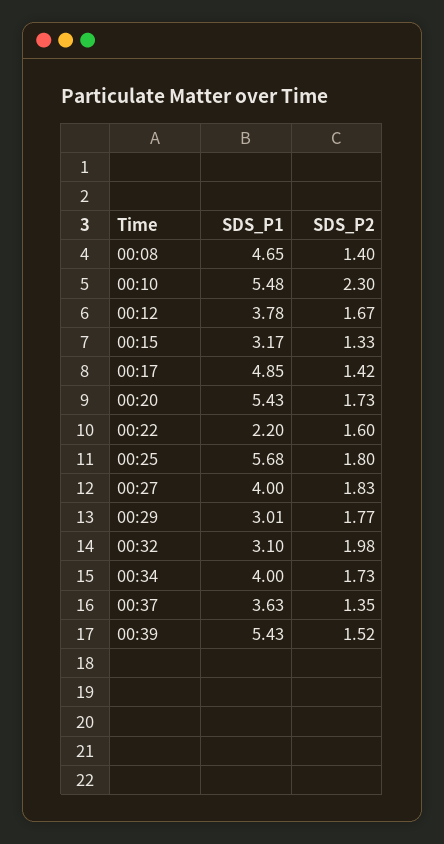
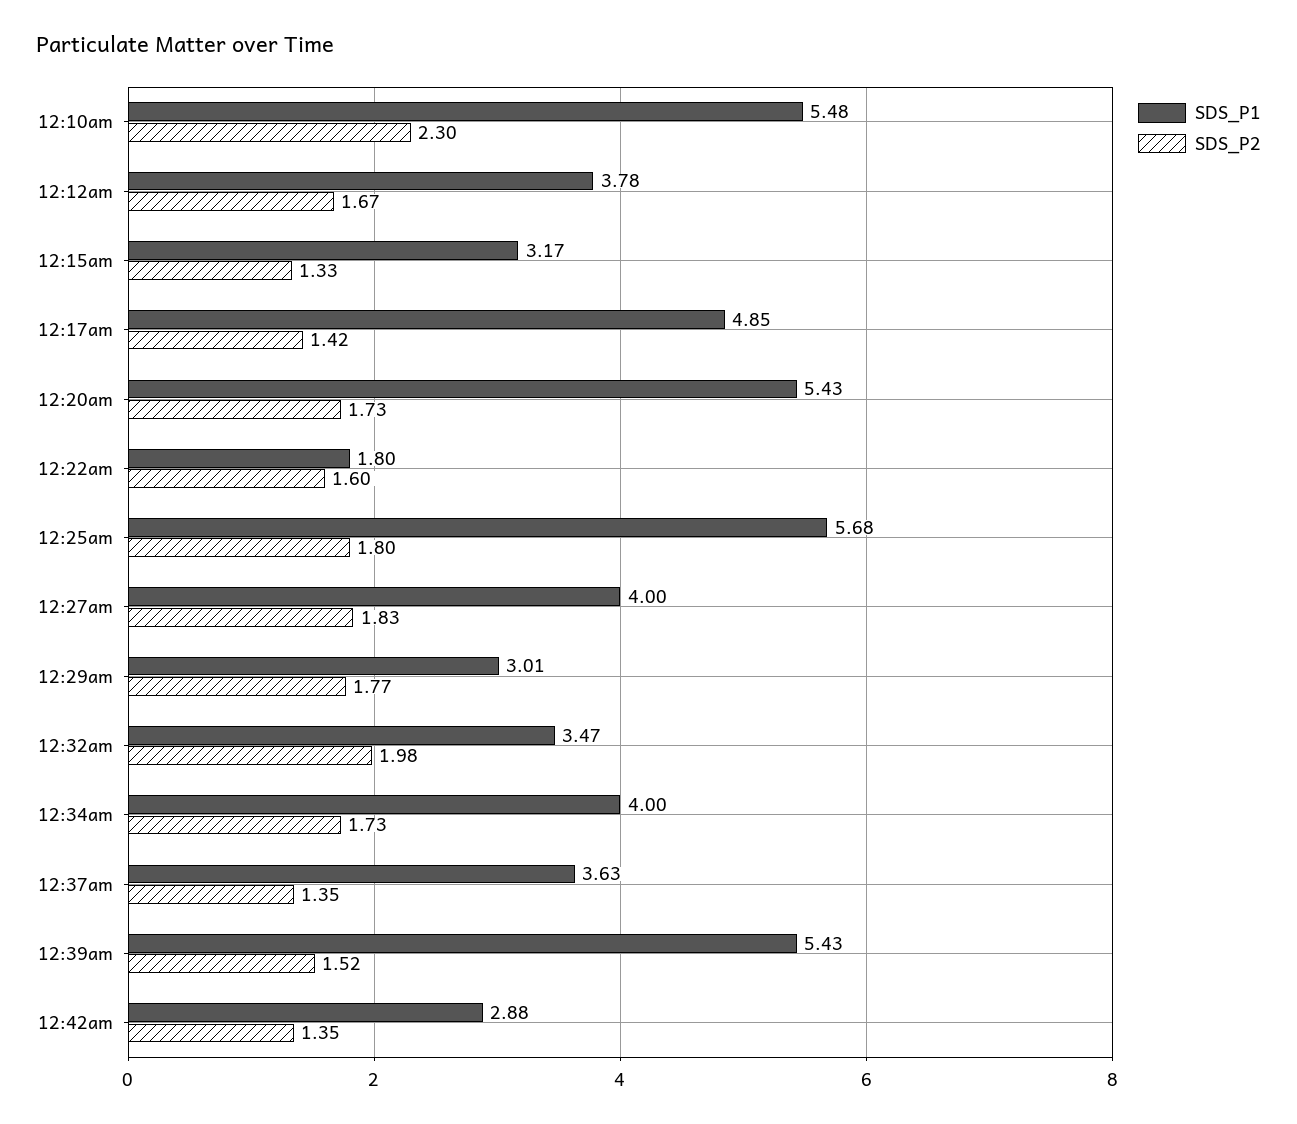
SDS_P1, 00:08: 4.65 -> none
SDS_P2, 00:08: 1.4 -> none
SDS_P1, 00:22: 2.2 -> 1.8
SDS_P1, 00:32: 3.1 -> 3.47
SDS_P1, 12:42am: none -> 2.88
SDS_P2, 12:42am: none -> 1.35

